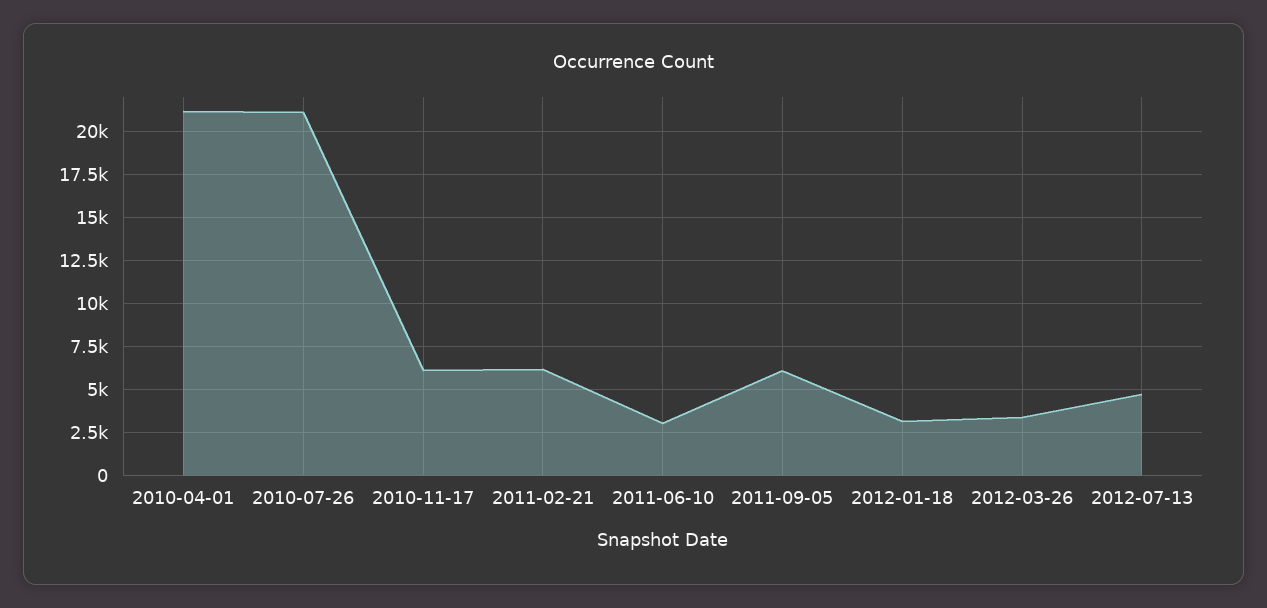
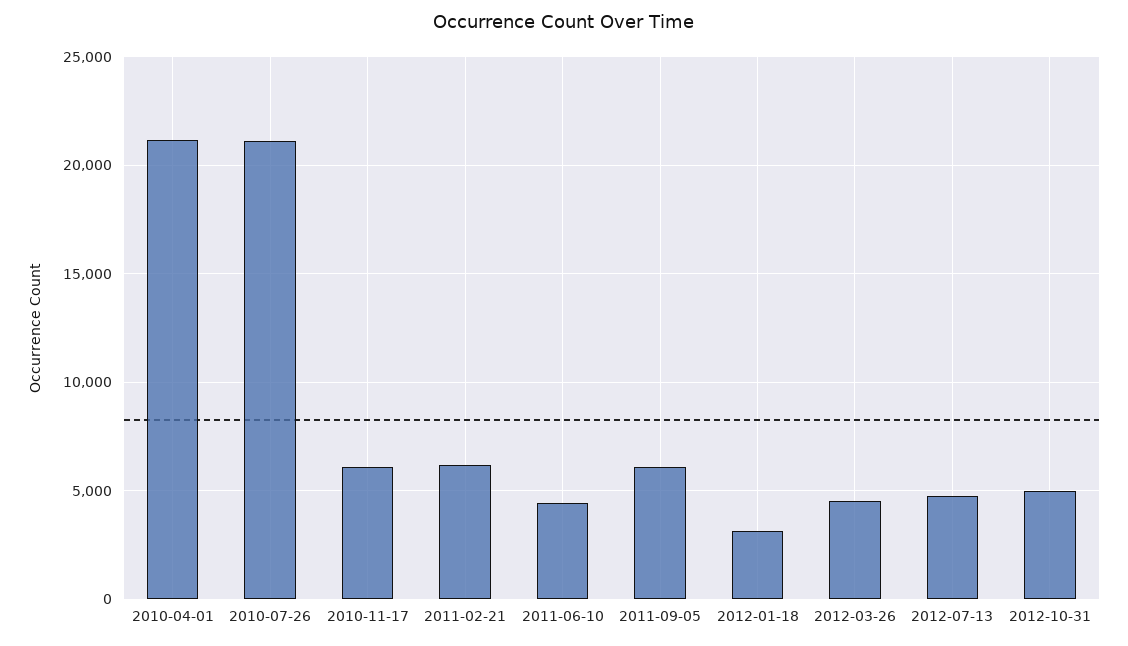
2011-06-10: 3000 -> 4500
2012-03-26: 3500 -> 4500
2012-10-31: none -> 5000

